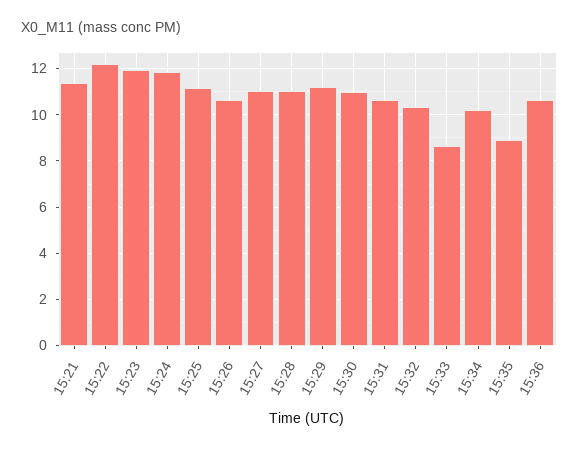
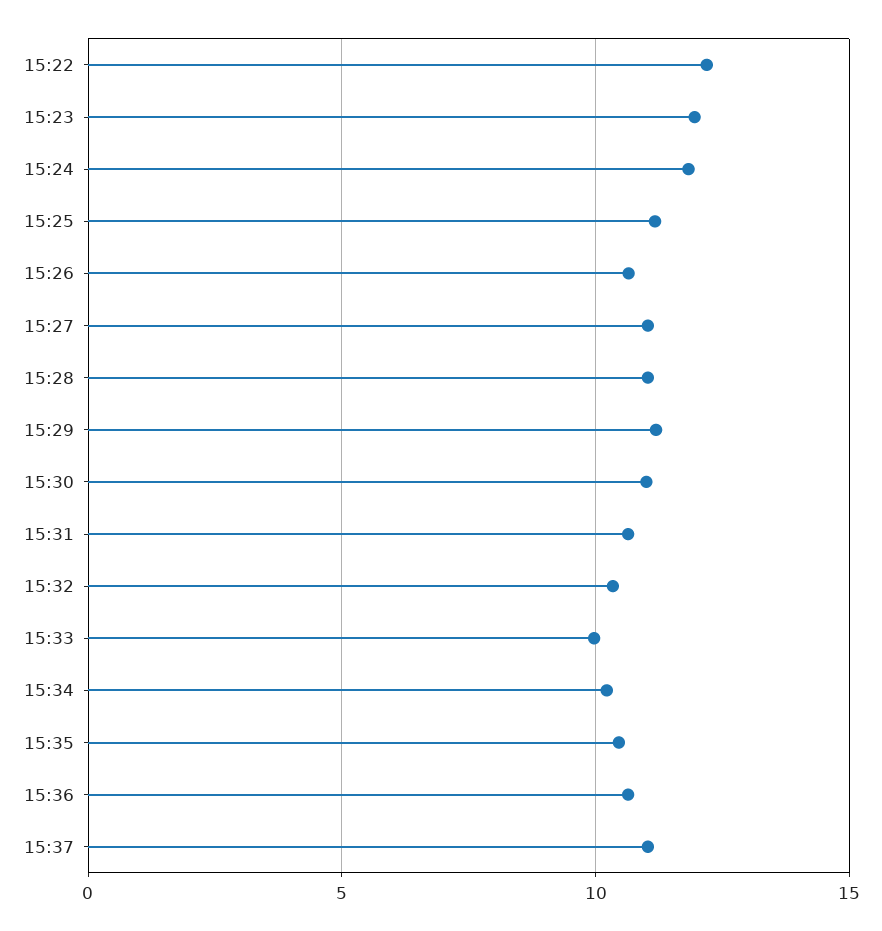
15:21: 11.5 -> none
15:33: 8.5 -> 10
15:35: 9 -> 10.5
15:37: none -> 11

